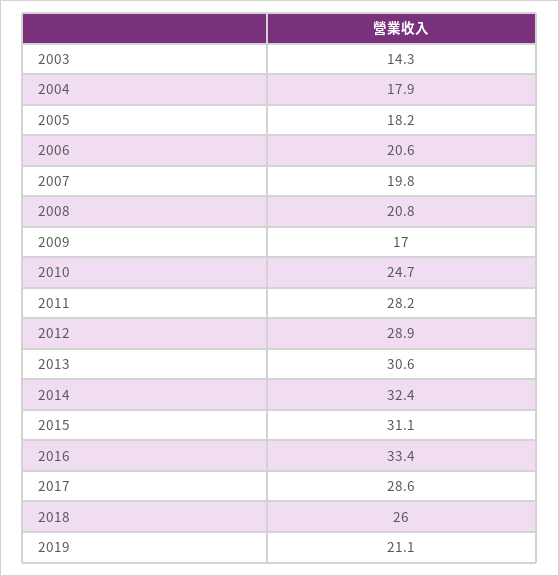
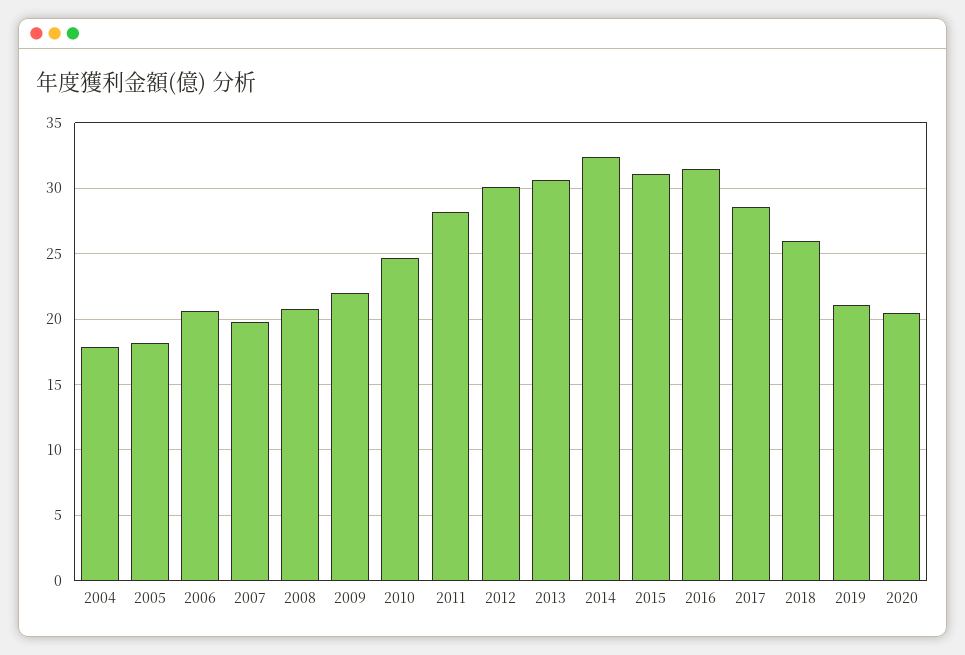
2003: 14.3 -> none
2009: 17 -> 22
2012: 28.9 -> 30
2016: 33.4 -> 31.5
2020: none -> 20.5

